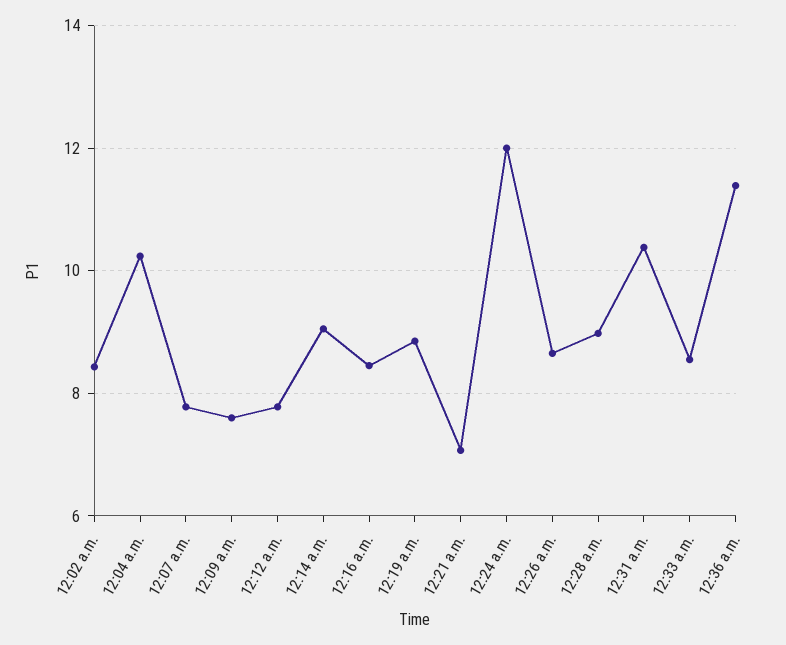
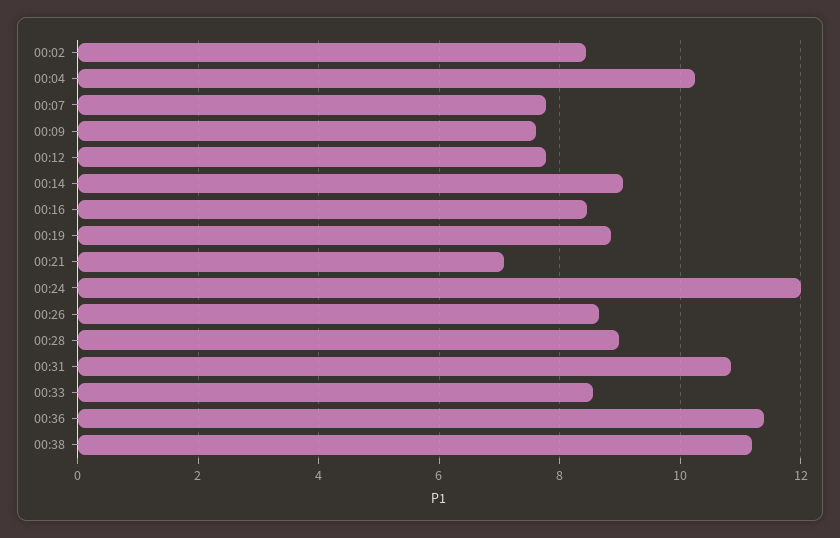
12:31 a.m.: 10.4 -> 10.8
00:38: none -> 11.2

